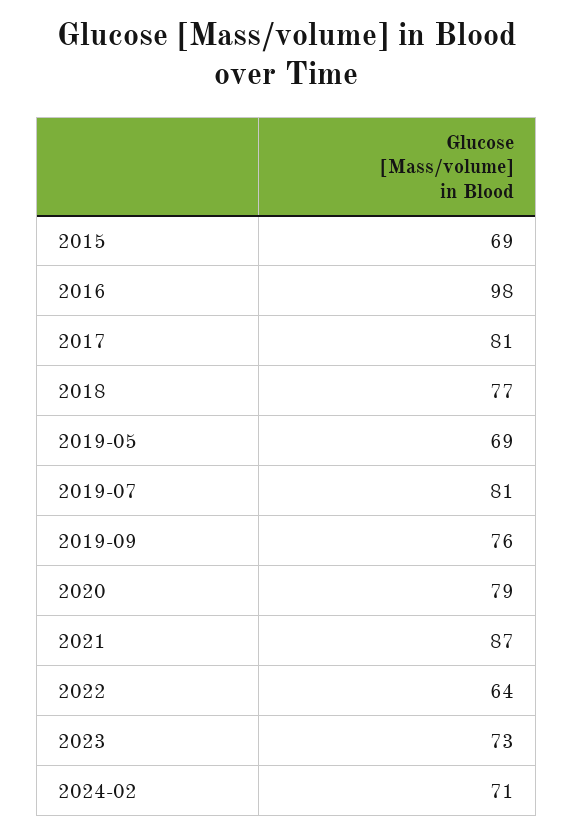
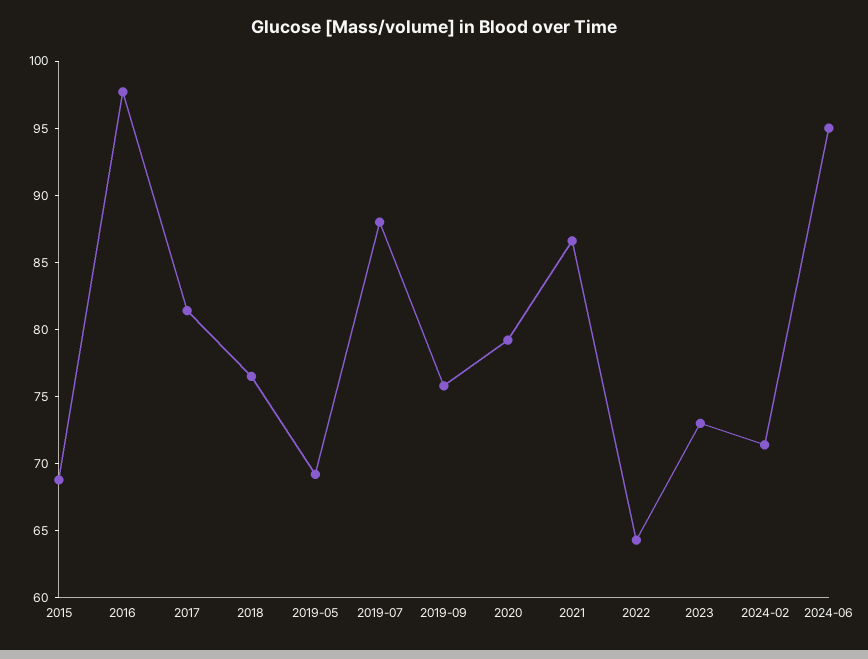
2019-07: 81 -> 88
2024-06: none -> 95

